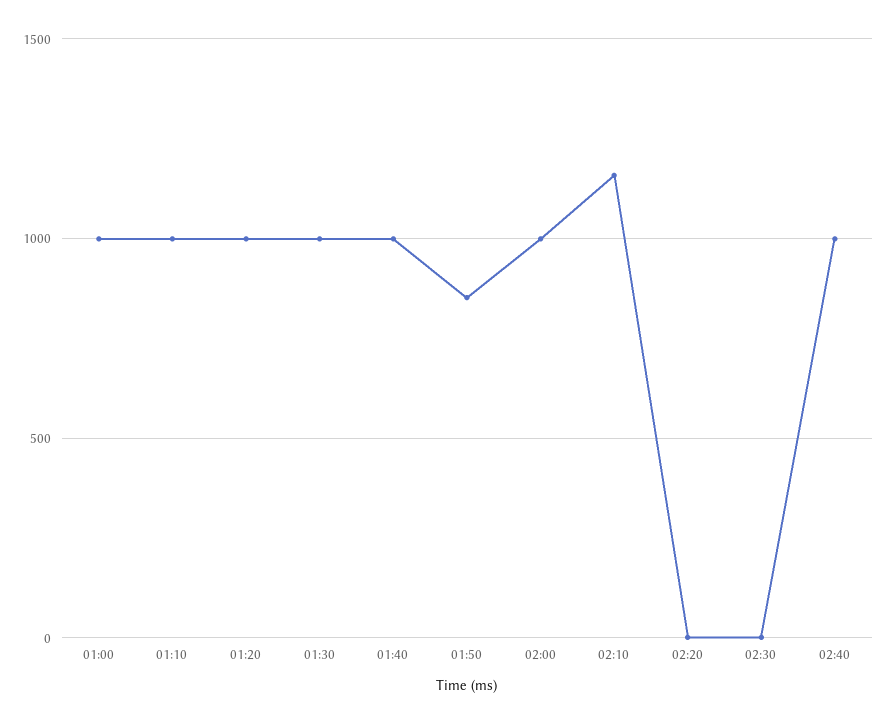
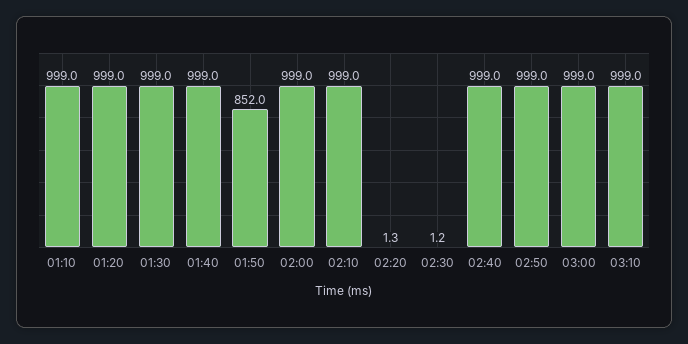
01:00: 1000 -> none
02:10: 1150 -> 999
02:50: none -> 999
03:00: none -> 999
03:10: none -> 999

